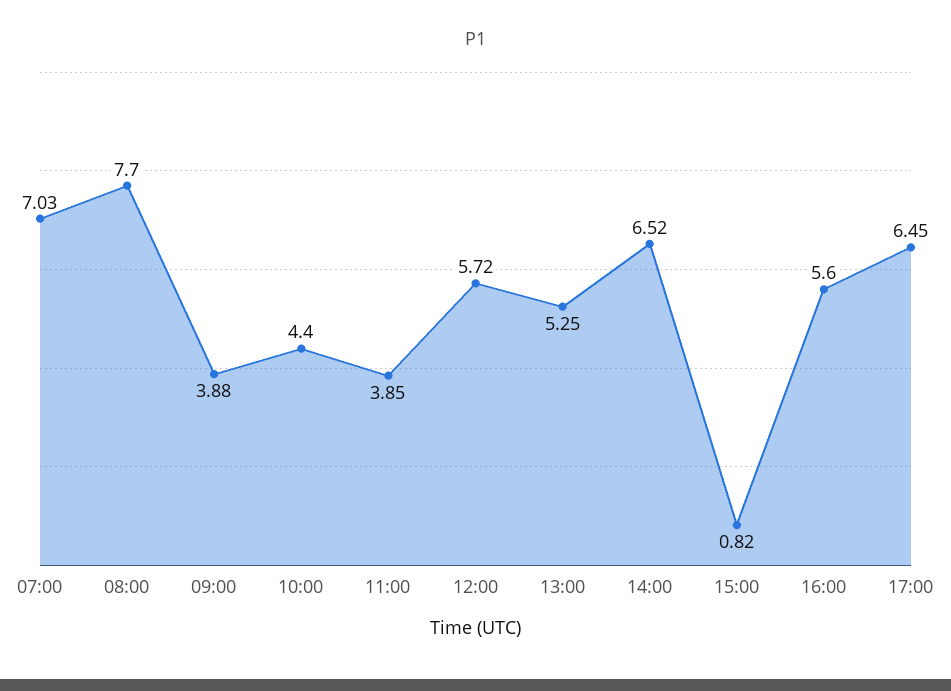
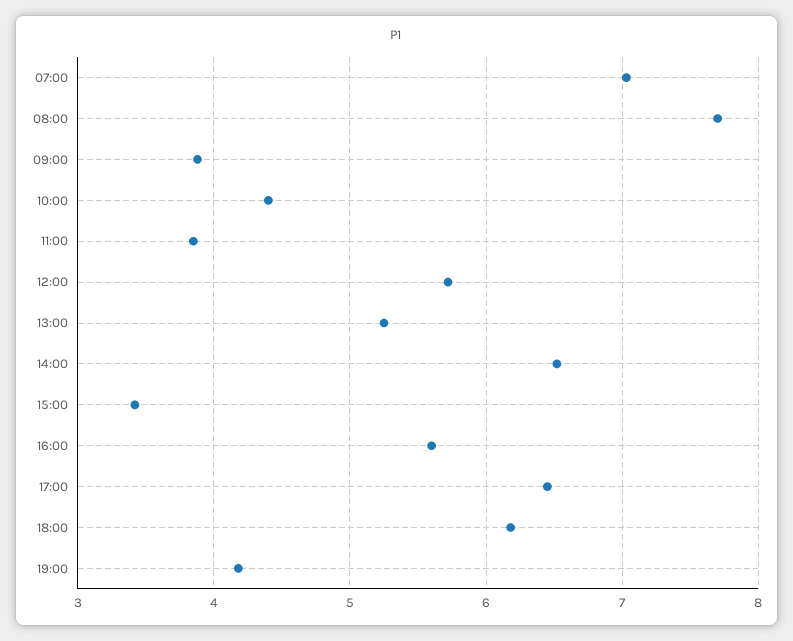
15:00: 0.82 -> 3.4
18:00: none -> 6.2
19:00: none -> 4.2

